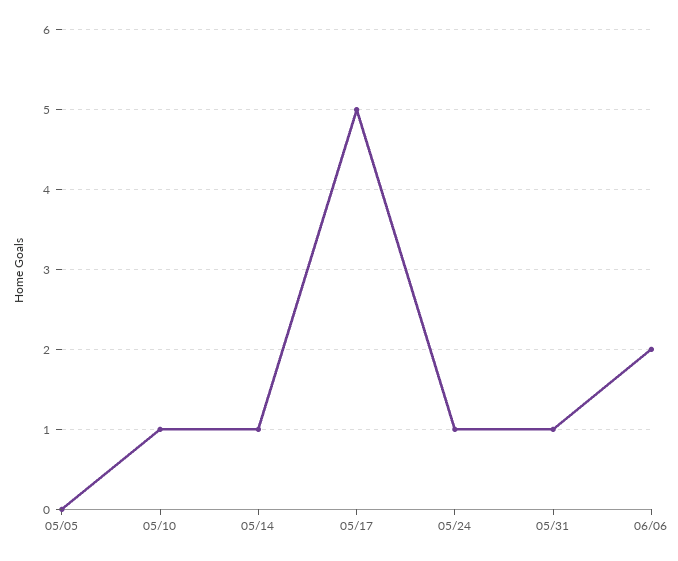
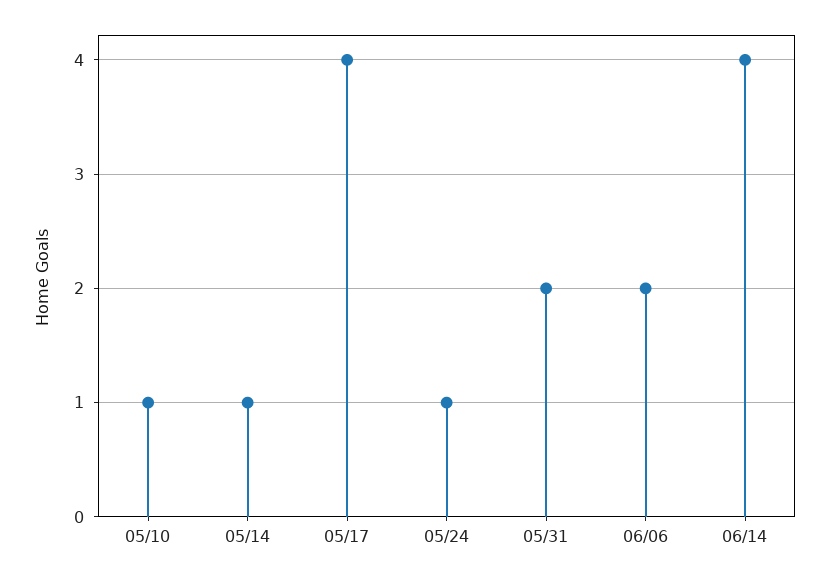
05/05: 0 -> none
05/17: 5 -> 4
05/31: 1 -> 2
06/14: none -> 4

